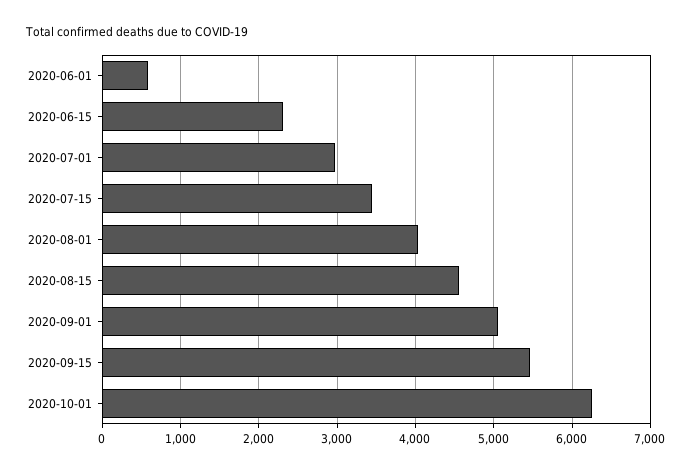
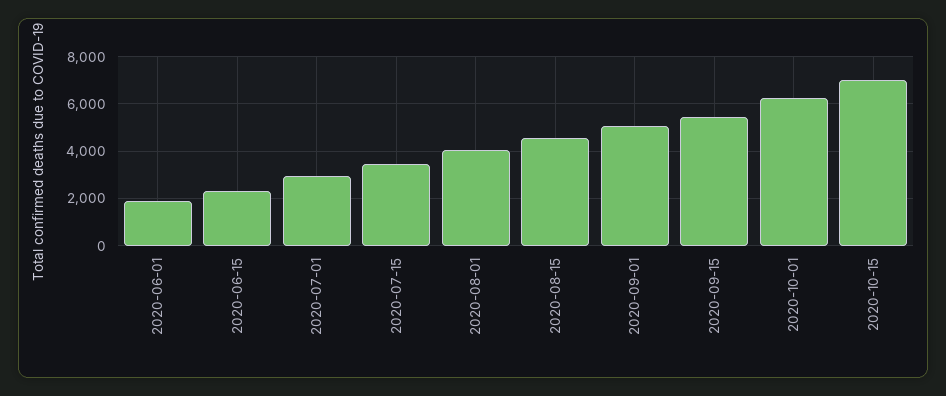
2020-06-01: 600 -> 2000
2020-10-15: none -> 7000

